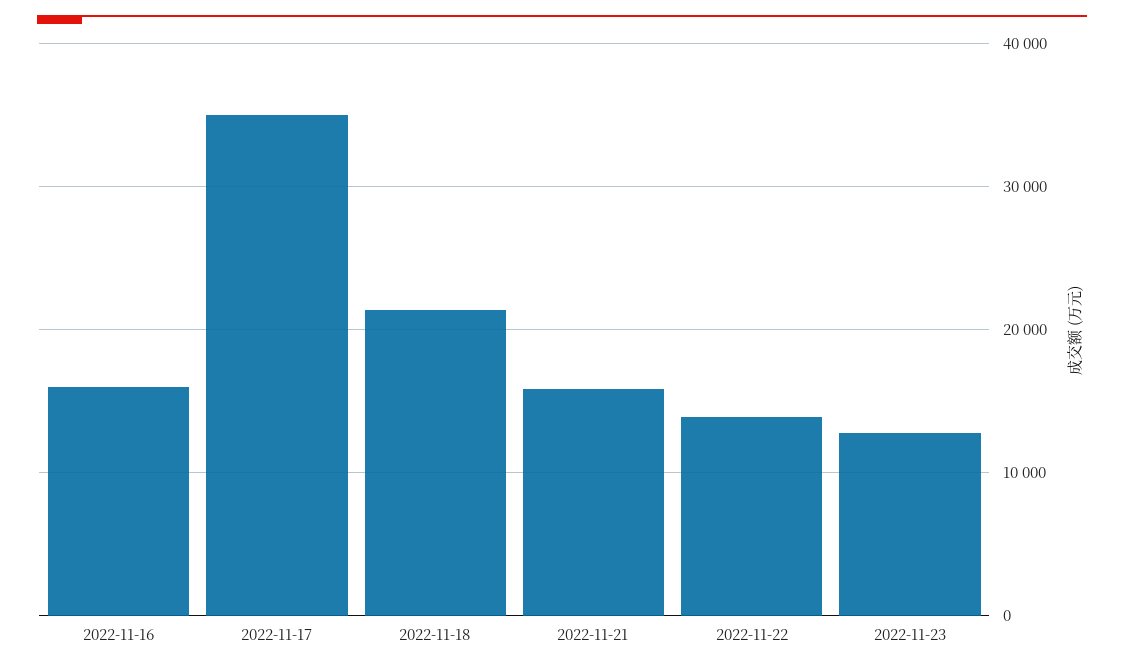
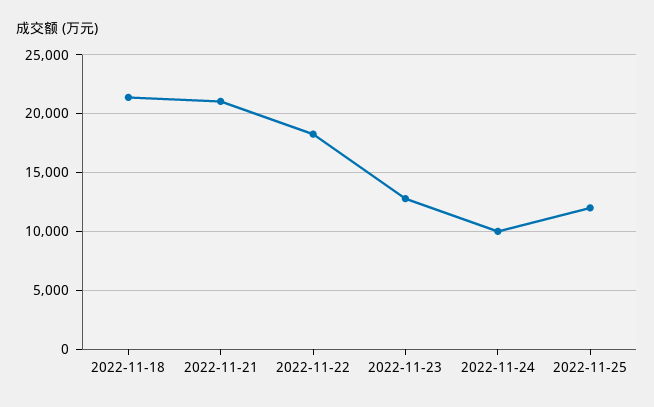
2022-11-16: 16000 -> none
2022-11-17: 35000 -> none
2022-11-21: 16000 -> 21000
2022-11-22: 14000 -> 18000
2022-11-24: none -> 10000
2022-11-25: none -> 12000

